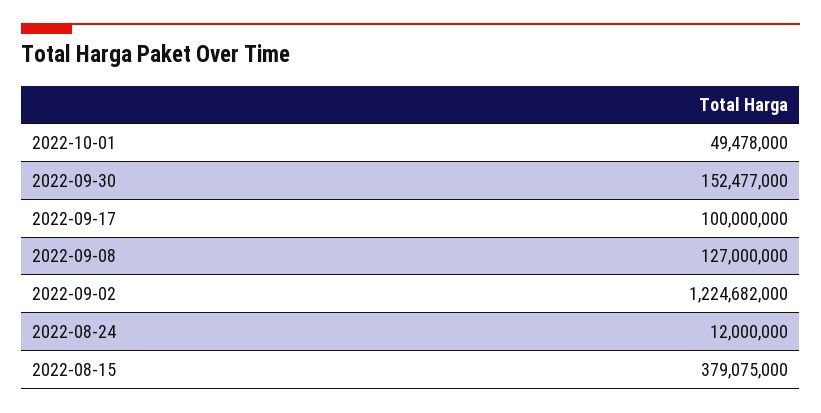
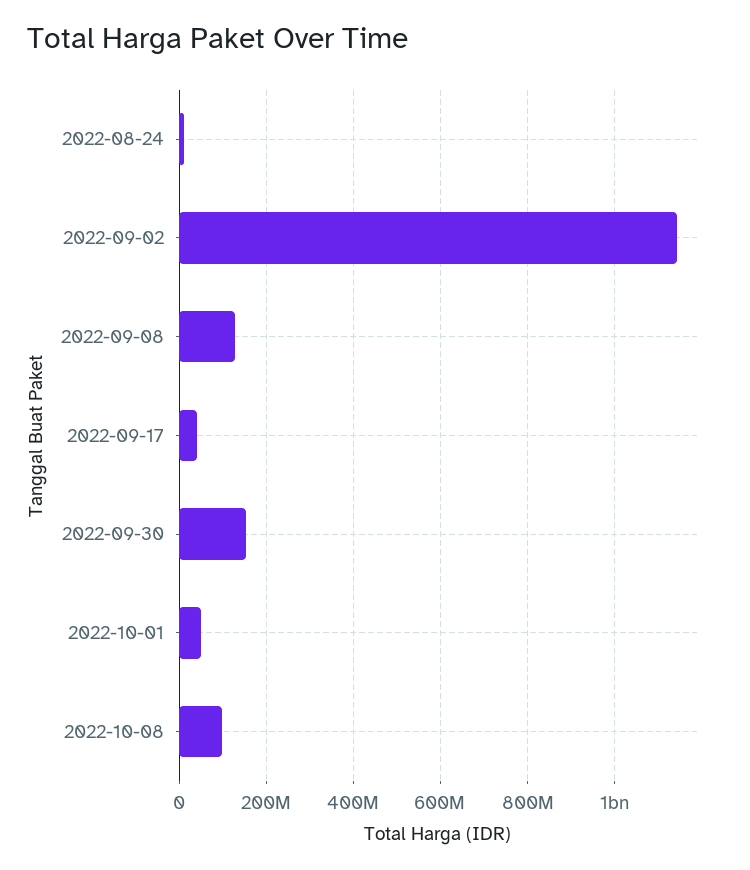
2022-09-17: 100000000 -> 40000000
2022-09-02: 1224682000 -> 1140000000
2022-08-15: 379075000 -> none
2022-10-08: none -> 100000000

